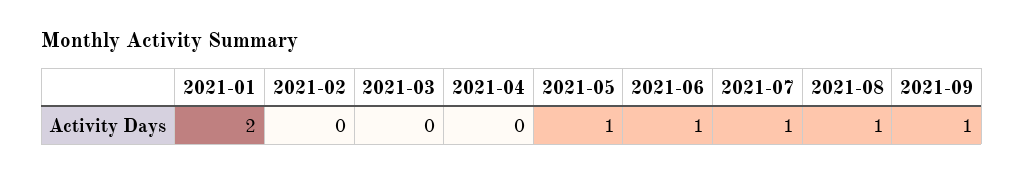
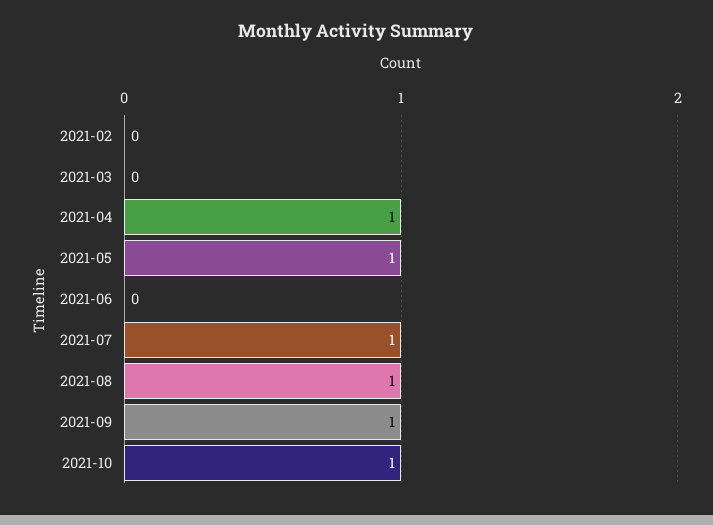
2021-01: 2 -> none
2021-04: 0 -> 1
2021-06: 1 -> 0
2021-10: none -> 1

